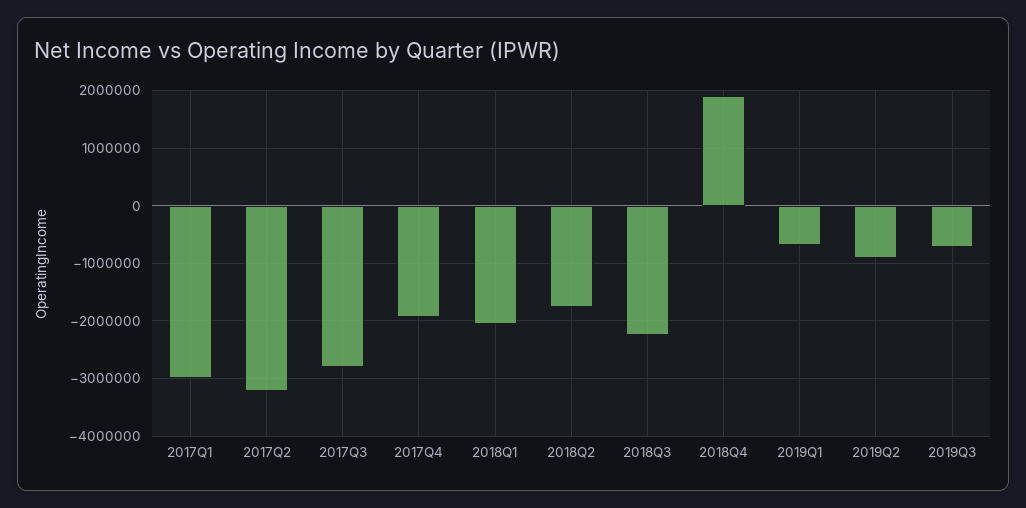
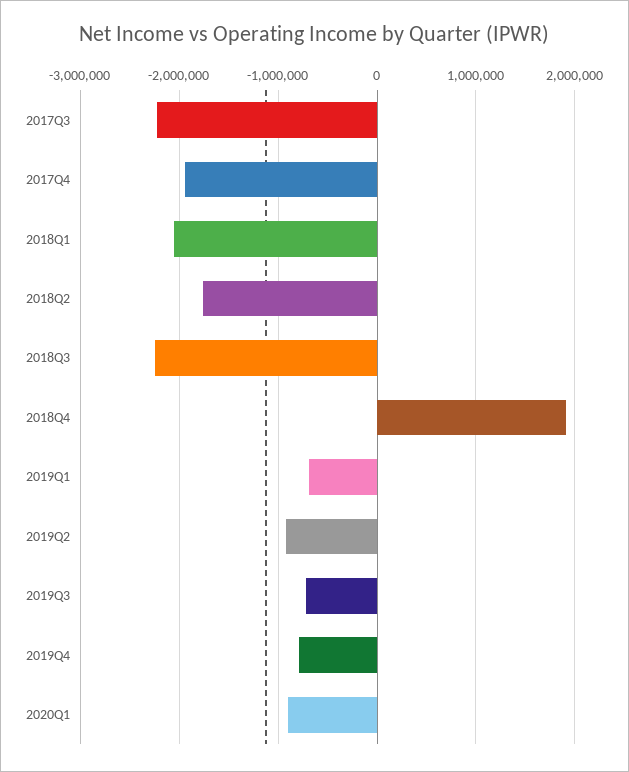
2017Q1: -3000000 -> none
2017Q2: -3200000 -> none
2017Q3: -2800000 -> -2200000
2019Q4: none -> -800000
2020Q1: none -> -900000

